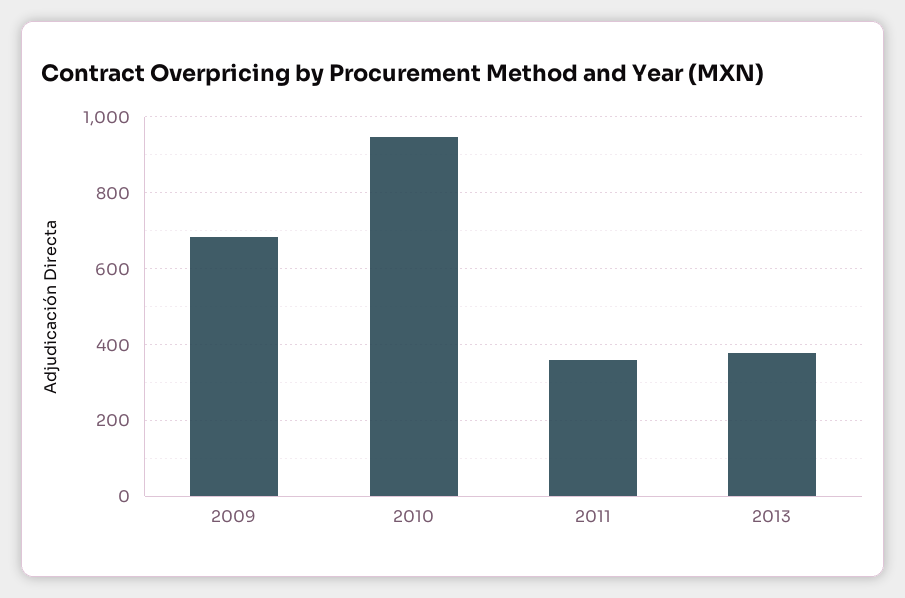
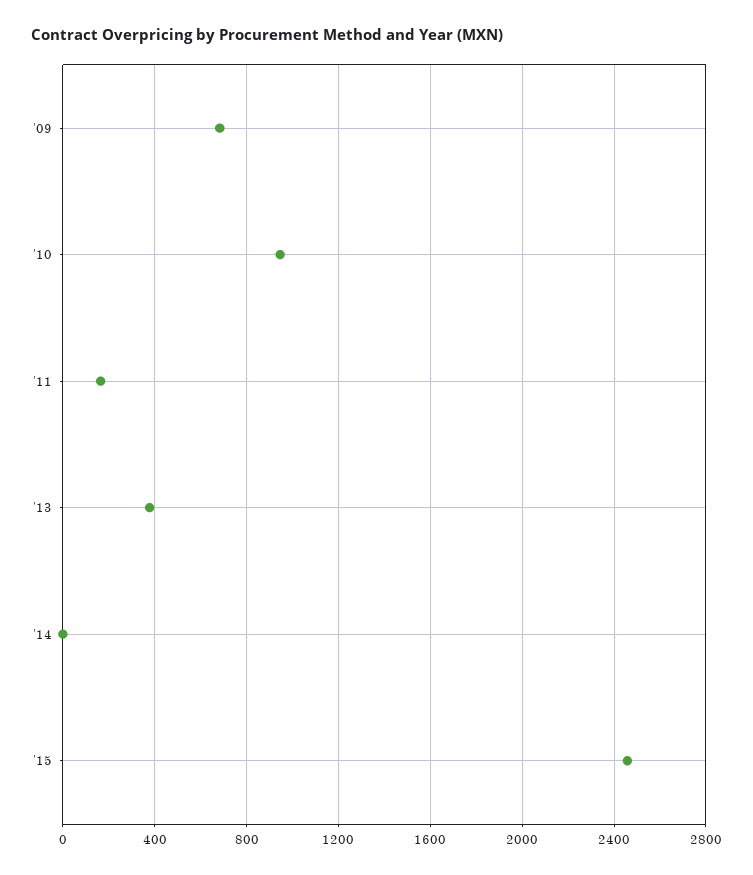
2011: 360 -> 150
'14: none -> 0
'15: none -> 2450

